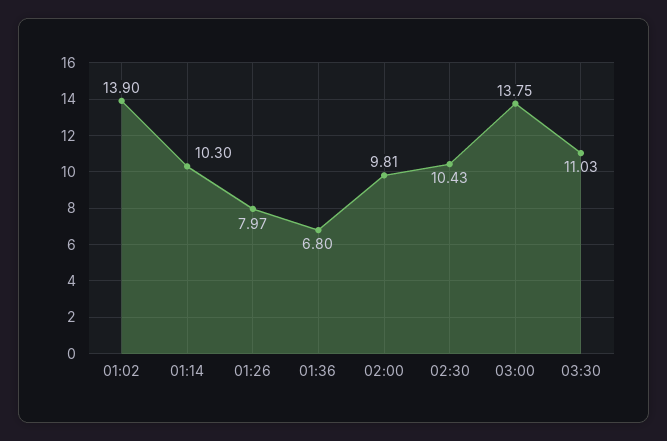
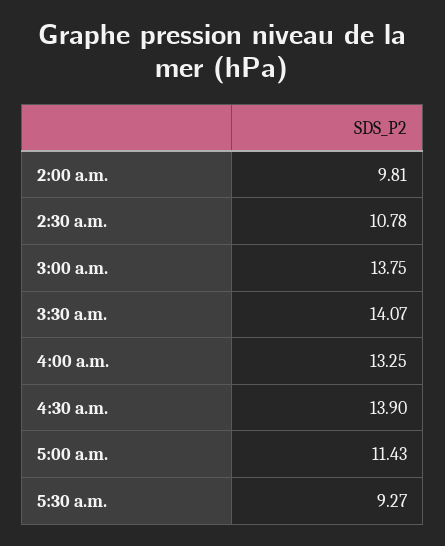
01:02: 13.9 -> none
01:14: 10.3 -> none
01:26: 7.97 -> none
01:36: 6.8 -> none
02:30: 10.43 -> 10.78
03:30: 11.03 -> 14.07
4:00 a.m.: none -> 13.25
4:30 a.m.: none -> 13.9
5:00 a.m.: none -> 11.43
5:30 a.m.: none -> 9.27

